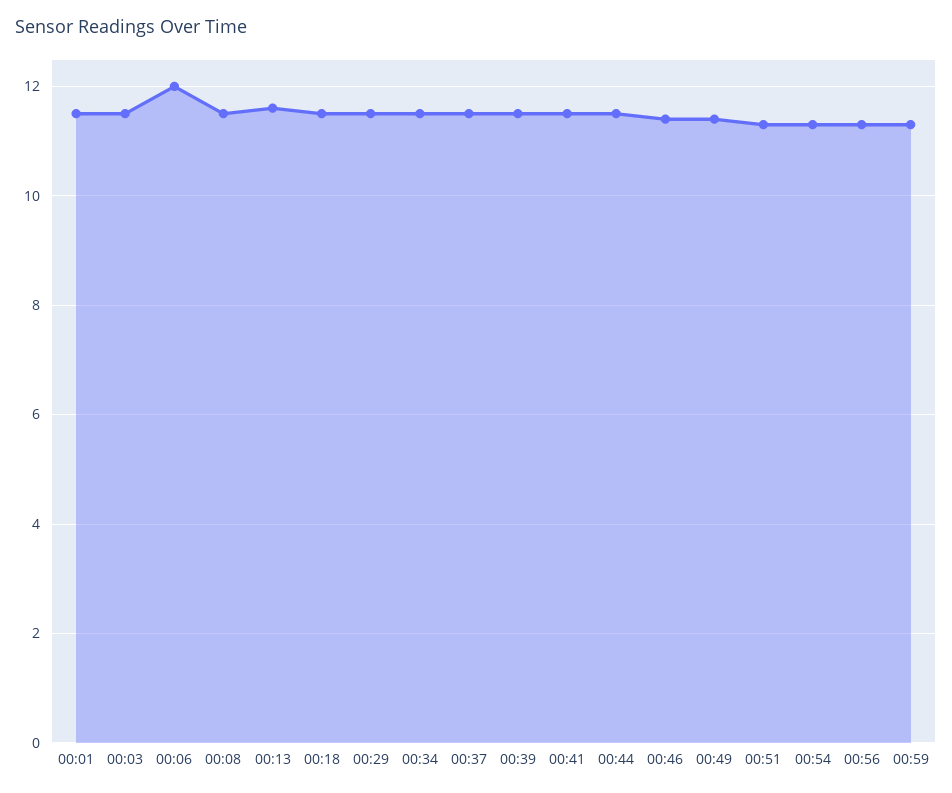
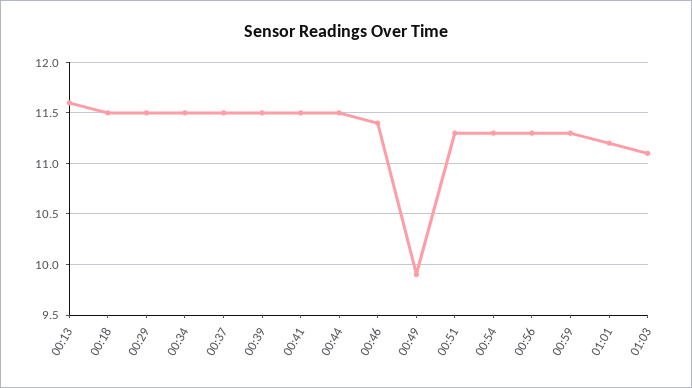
00:01: 11.5 -> none
00:03: 11.5 -> none
00:06: 12 -> none
00:08: 11.5 -> none
00:49: 11.5 -> 9.9
01:01: none -> 11.2
01:03: none -> 11.1

